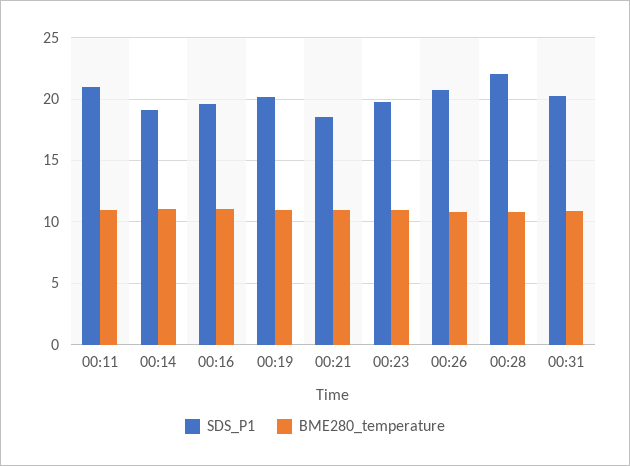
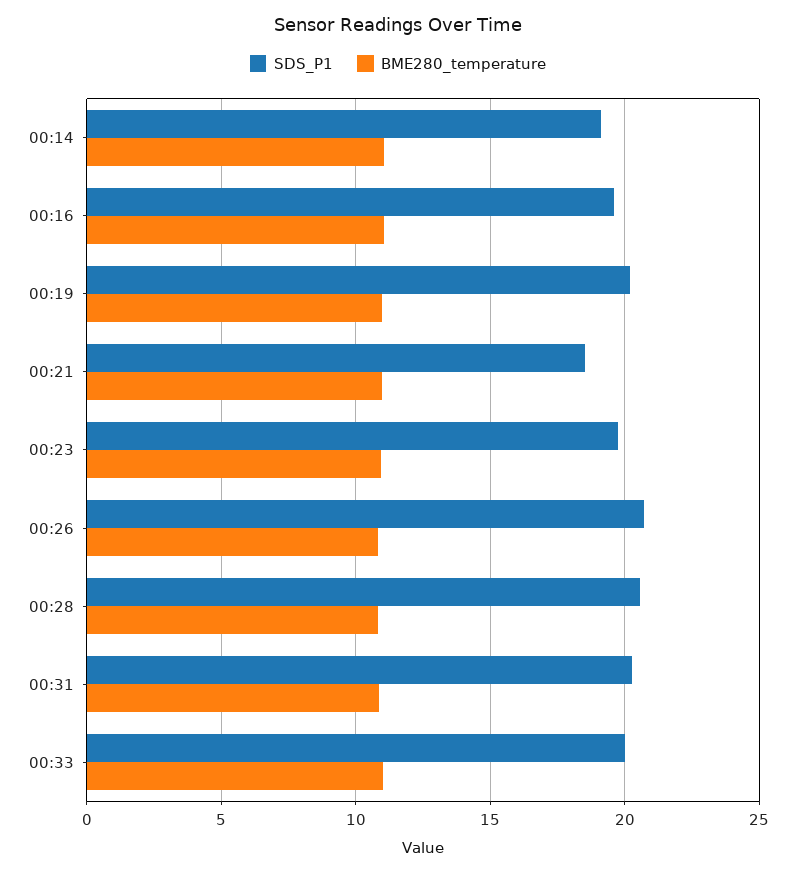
SDS_P1, 00:11: 21 -> none
BME280_temperature, 00:11: 11 -> none
SDS_P1, 00:28: 22 -> 20.5
SDS_P1, 00:33: none -> 20
BME280_temperature, 00:33: none -> 11

